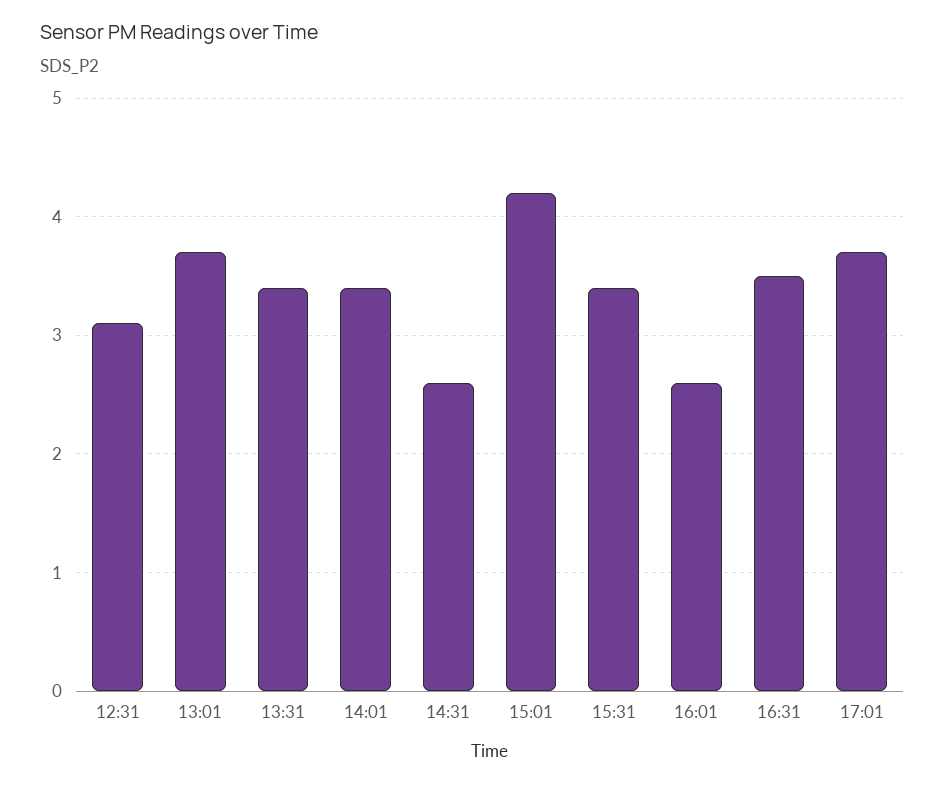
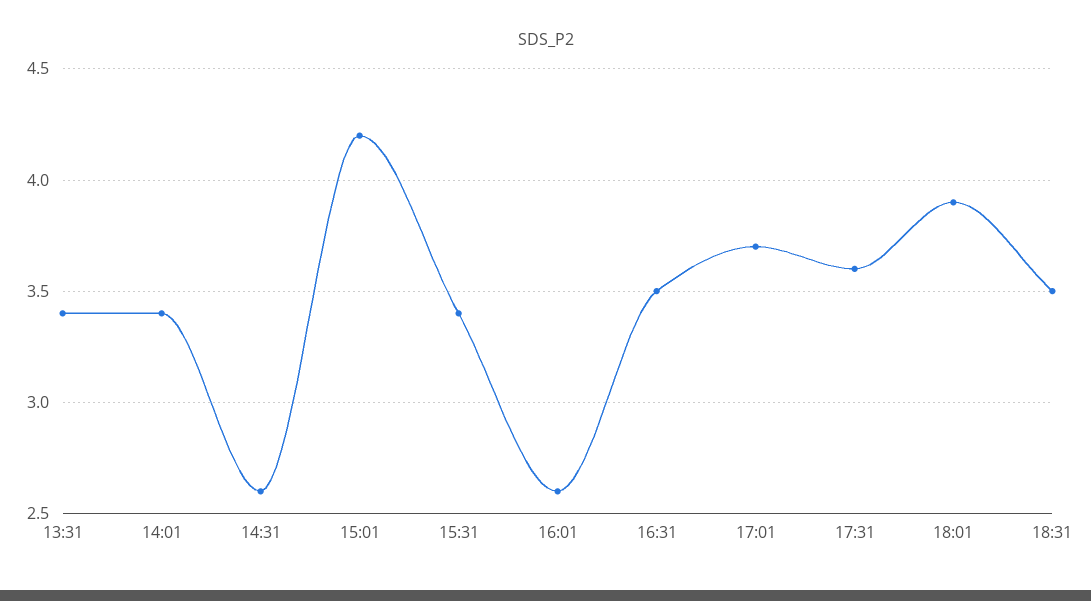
12:31: 3.1 -> none
13:01: 3.7 -> none
17:31: none -> 3.6
18:01: none -> 3.9
18:31: none -> 3.5

